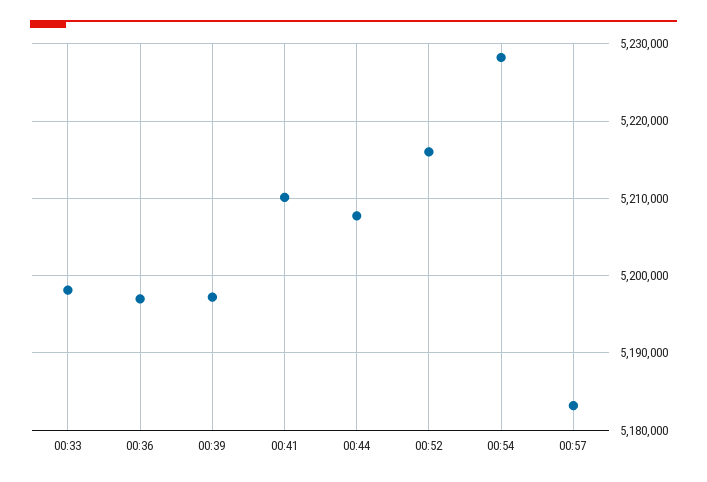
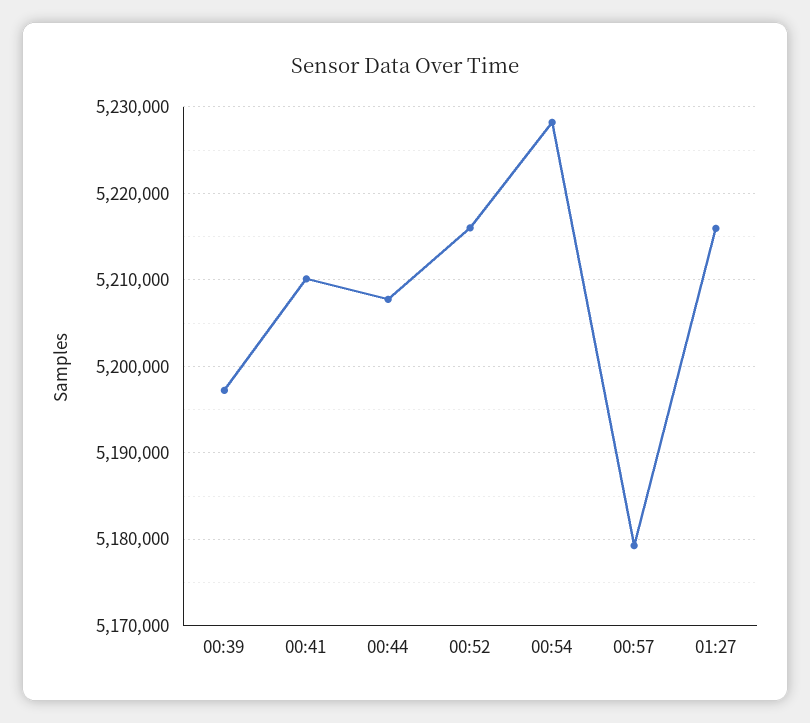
00:33: 5198000 -> none
00:36: 5197000 -> none
00:57: 5183000 -> 5179000
01:27: none -> 5216000

